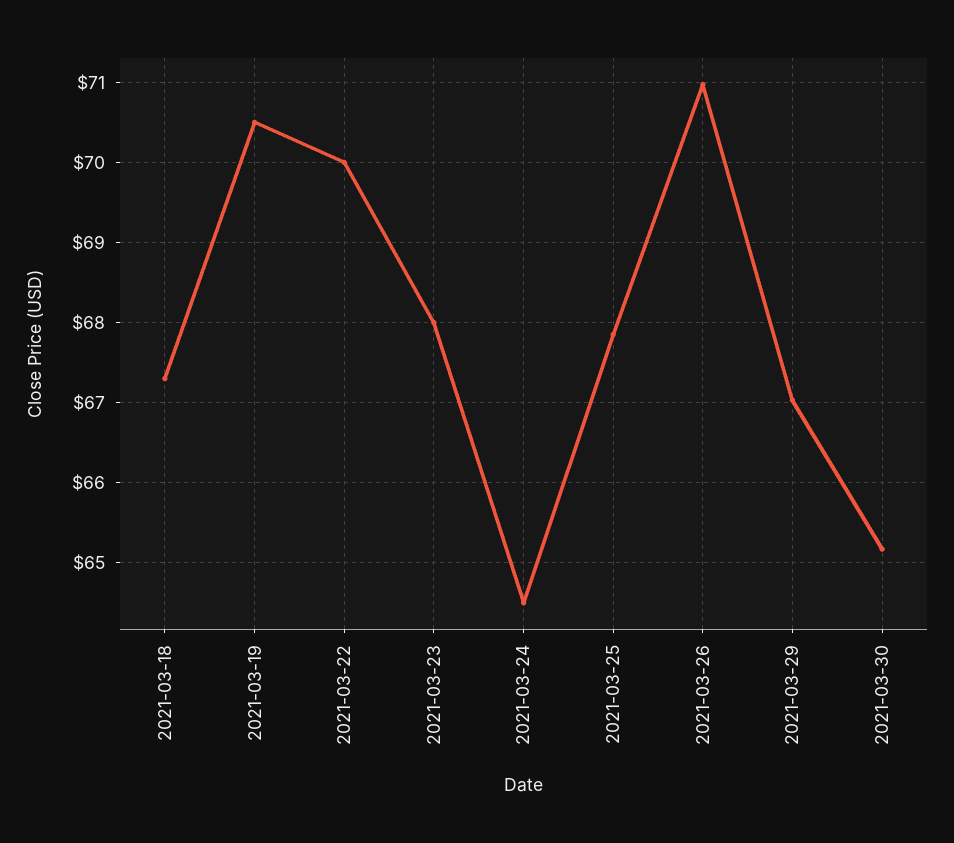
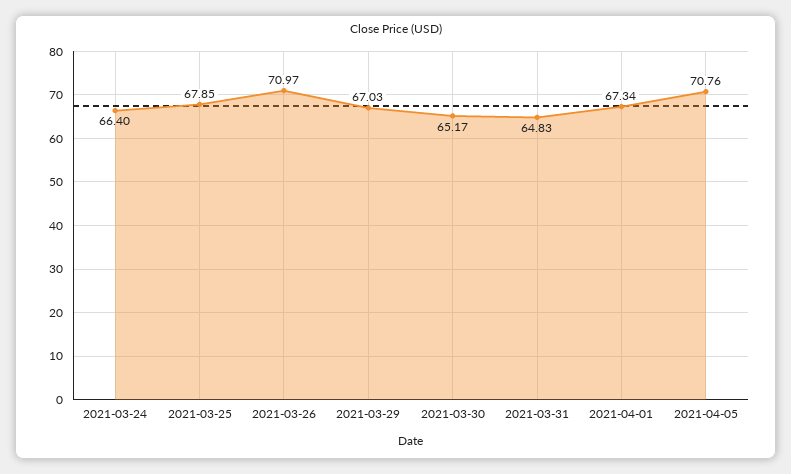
2021-03-18: 67.3 -> none
2021-03-19: 70.5 -> none
2021-03-22: 70 -> none
2021-03-23: 68 -> none
2021-03-24: 64.5 -> 66.4
2021-03-31: none -> 64.83
2021-04-01: none -> 67.34
2021-04-05: none -> 70.76

